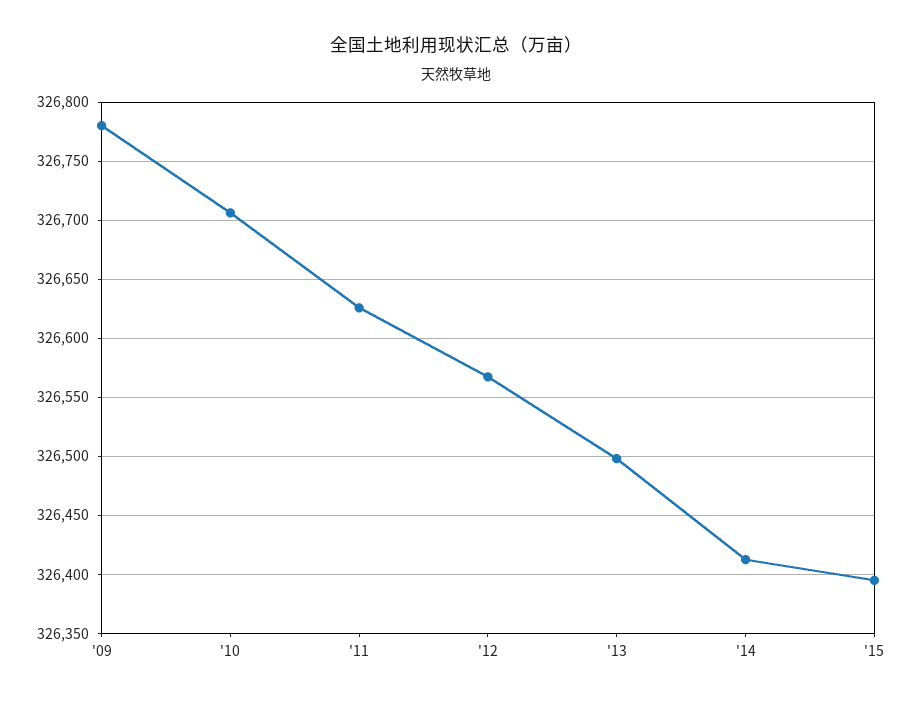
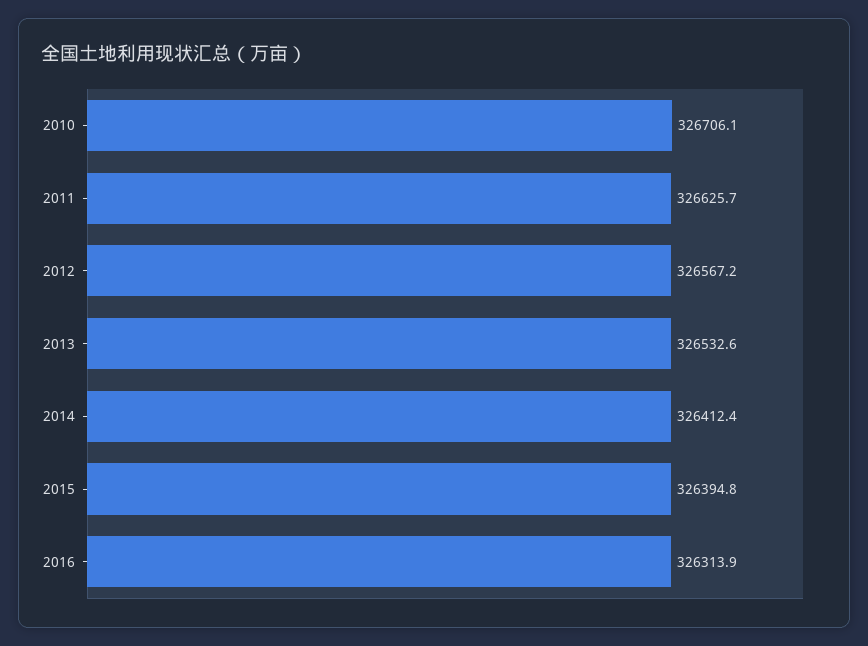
'09: 326780 -> none
'13: 326500 -> 326532.6
2016: none -> 326313.9

